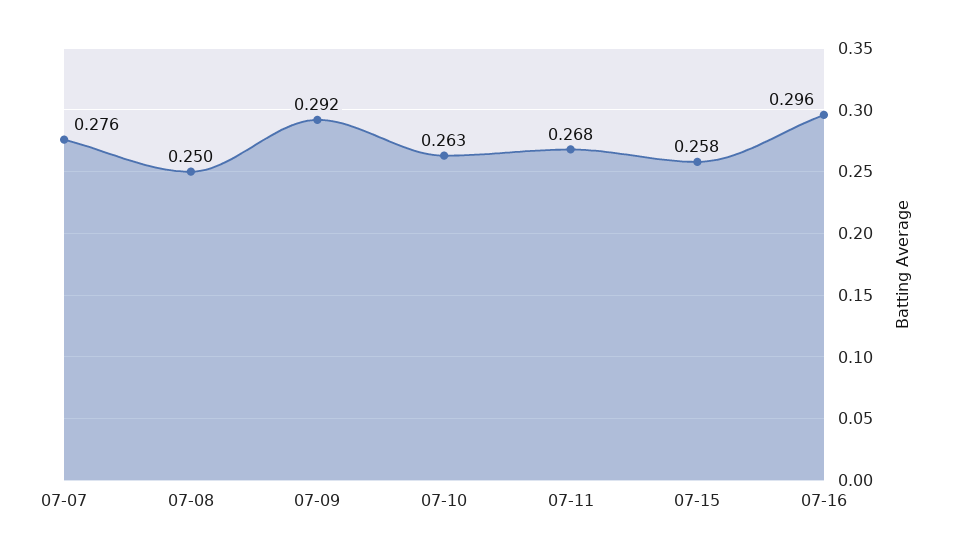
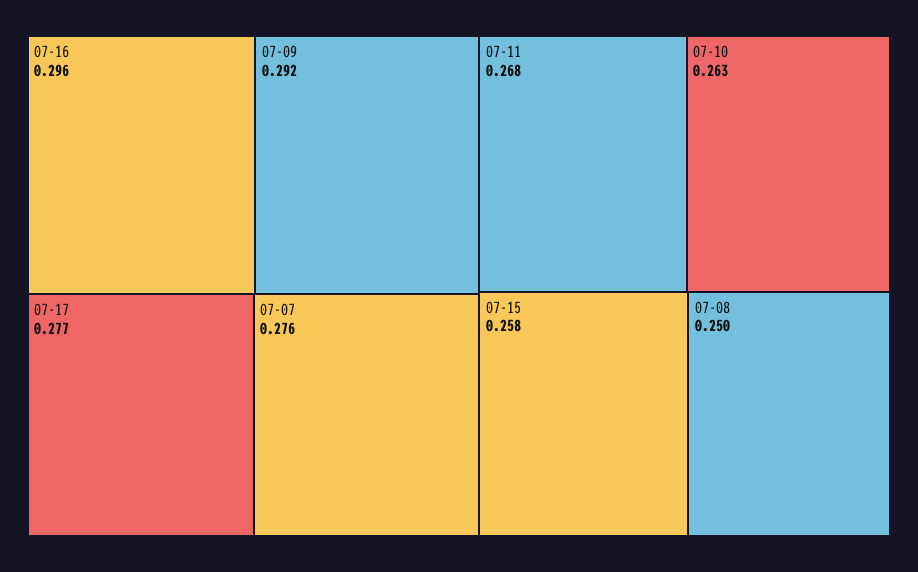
07-17: none -> 0.277

